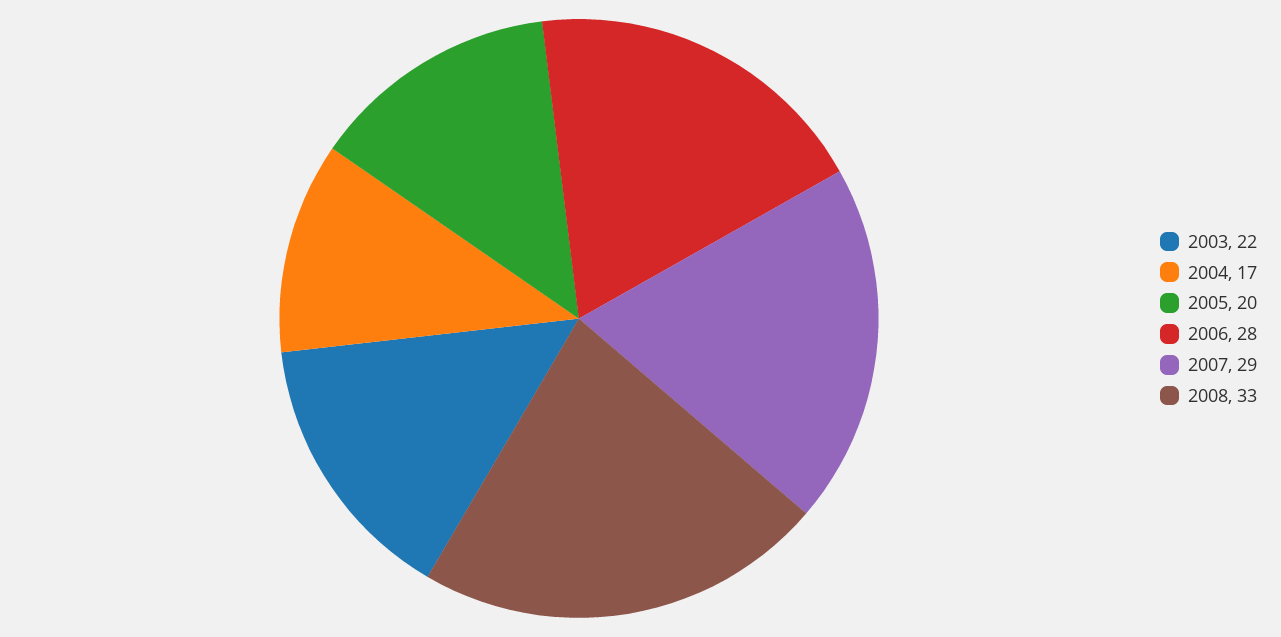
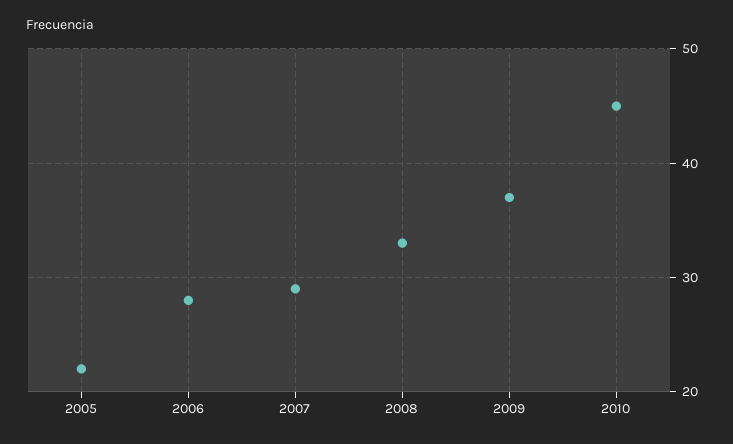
2003: 22 -> none
2004: 17 -> none
2005: 20 -> 22
2009: none -> 37
2010: none -> 45

